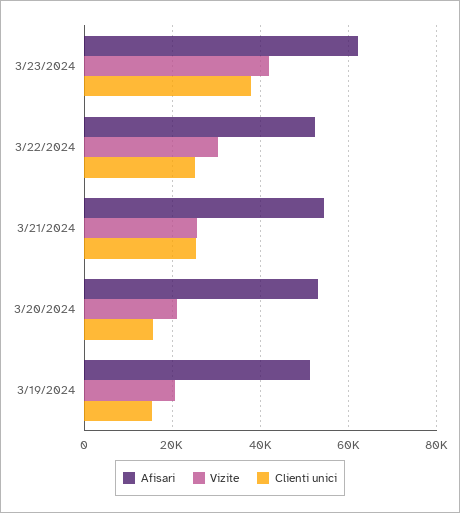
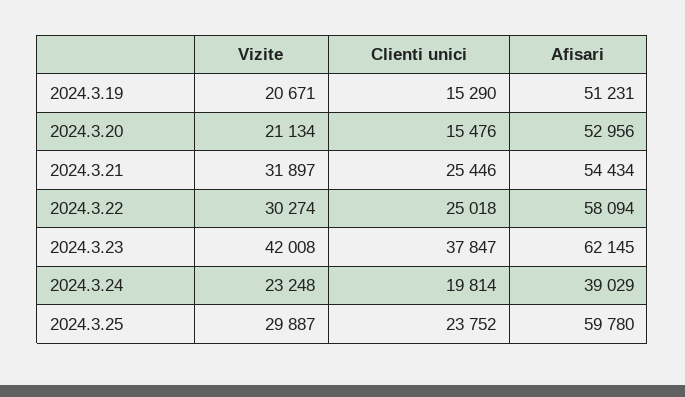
Afisari, 3/22/2024: 52000 -> 58094
Vizite, 3/21/2024: 26000 -> 31897
Vizite, 2024.3.24: none -> 23248
Clienti unici, 2024.3.24: none -> 19814
Afisari, 2024.3.24: none -> 39029
Vizite, 2024.3.25: none -> 29887
Clienti unici, 2024.3.25: none -> 23752
Afisari, 2024.3.25: none -> 59780

